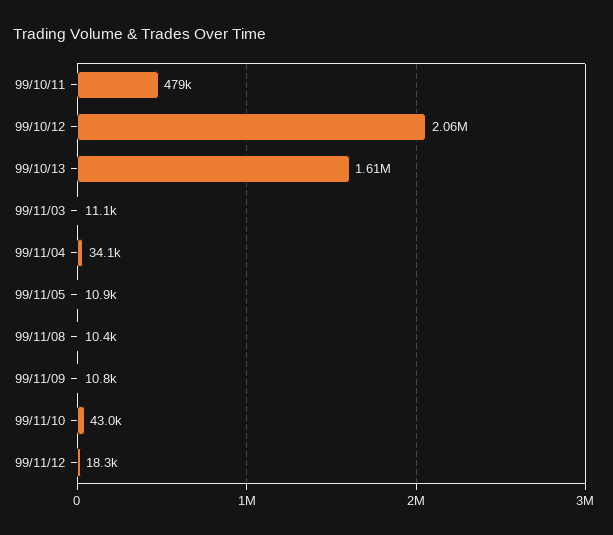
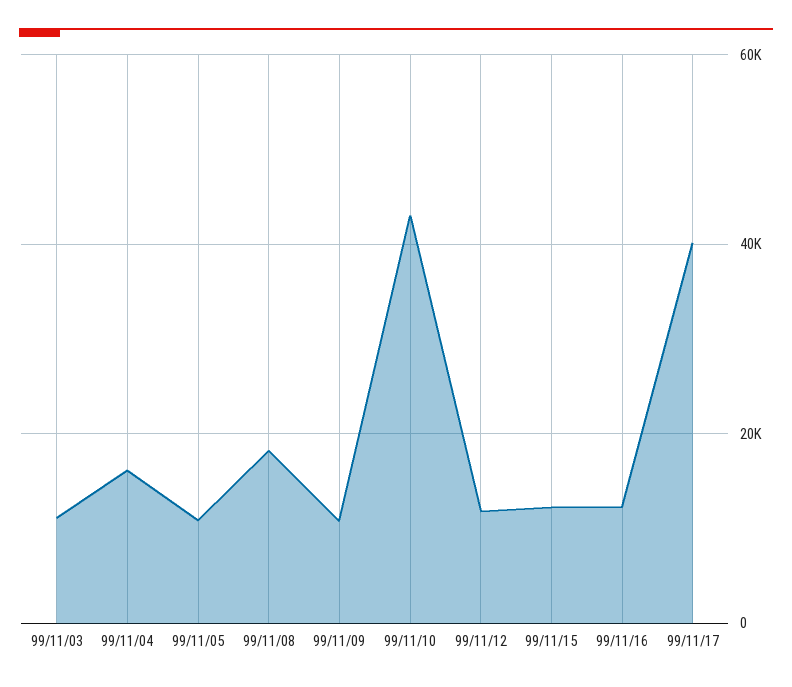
99/10/11: 479000 -> none
99/10/12: 2060000 -> none
99/10/13: 1610000 -> none
99/11/04: 34100 -> 16000
99/11/08: 10400 -> 18000
99/11/12: 18300 -> 12000
99/11/15: none -> 12000
99/11/16: none -> 12000
99/11/17: none -> 40000

